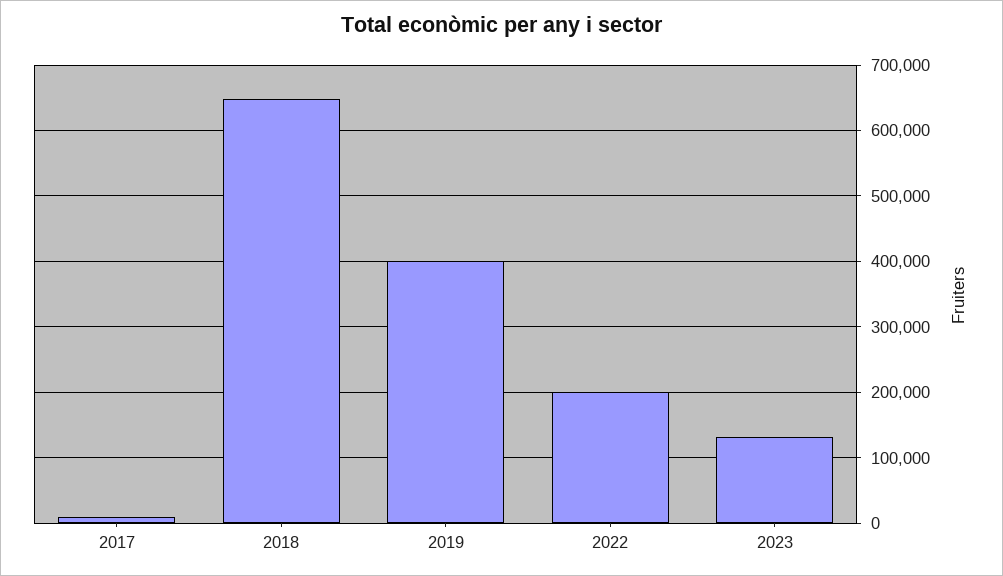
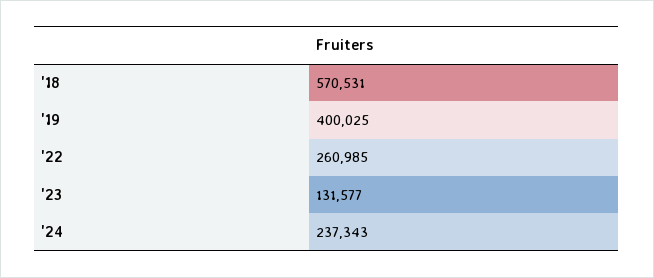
2017: 10000 -> none
2018: 650000 -> 570531
2022: 200000 -> 260985
'24: none -> 237343

